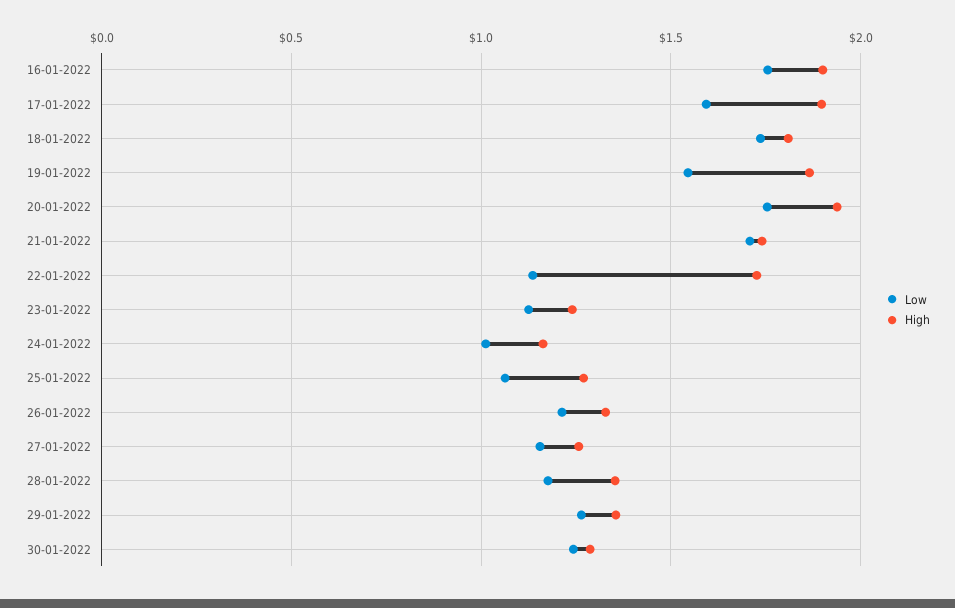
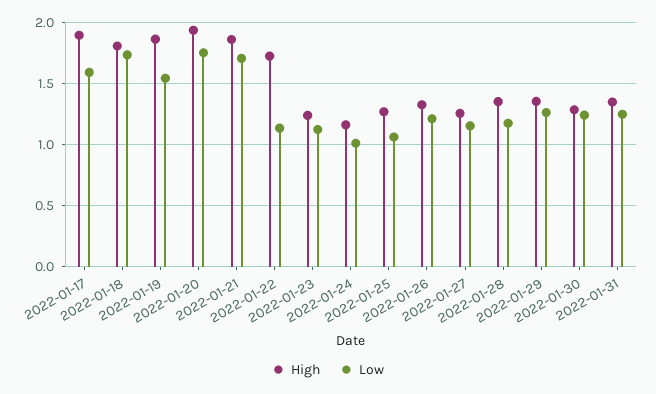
Low, 16-01-2022: 1.75 -> none
High, 16-01-2022: 1.9 -> none
High, 21-01-2022: 1.75 -> 1.85
High, 2022-01-31: none -> 1.35
Low, 2022-01-31: none -> 1.25

